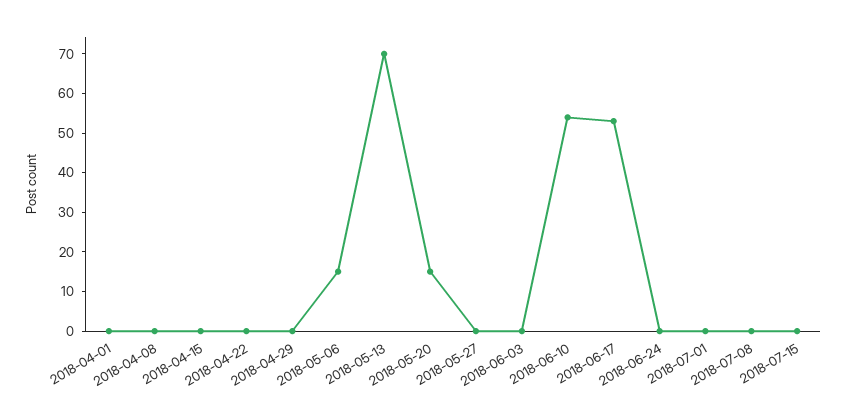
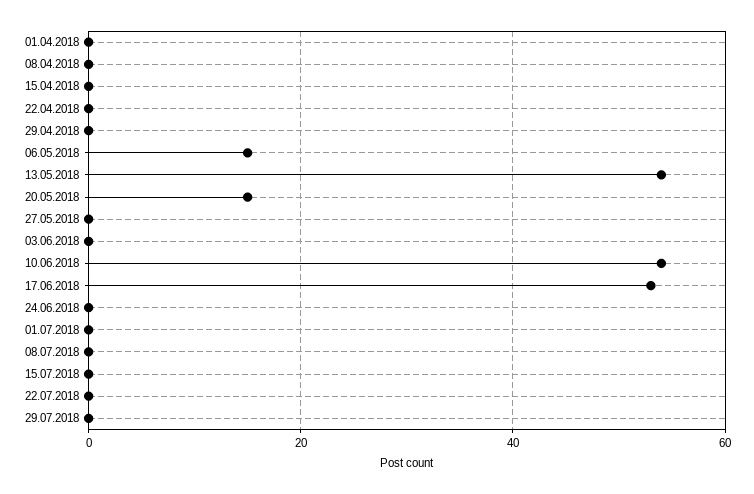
2018-05-13: 70 -> 55
22.07.2018: none -> 0
29.07.2018: none -> 0

